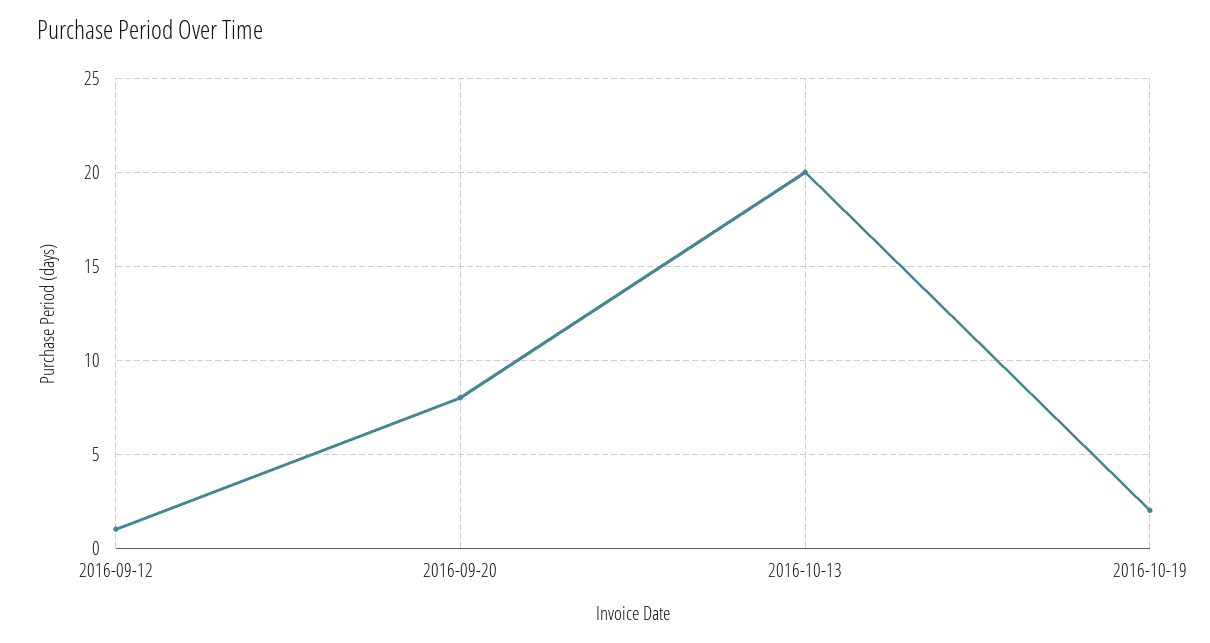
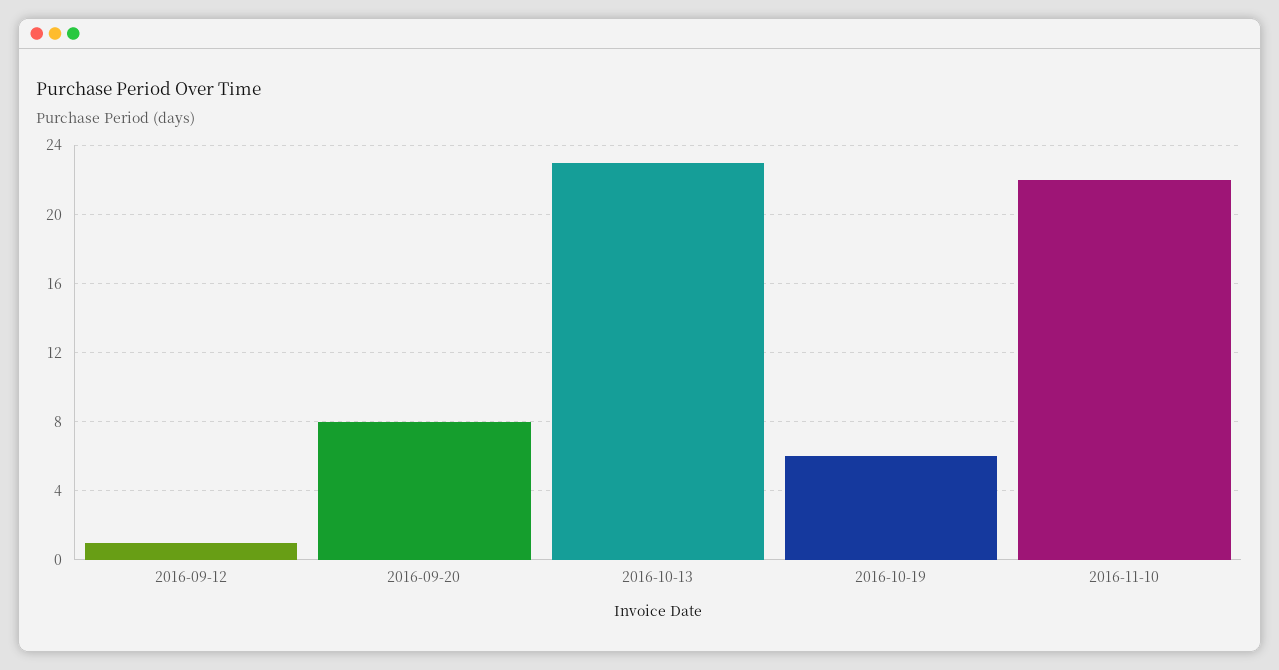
2016-10-13: 20 -> 23
2016-10-19: 2 -> 6
2016-11-10: none -> 22

